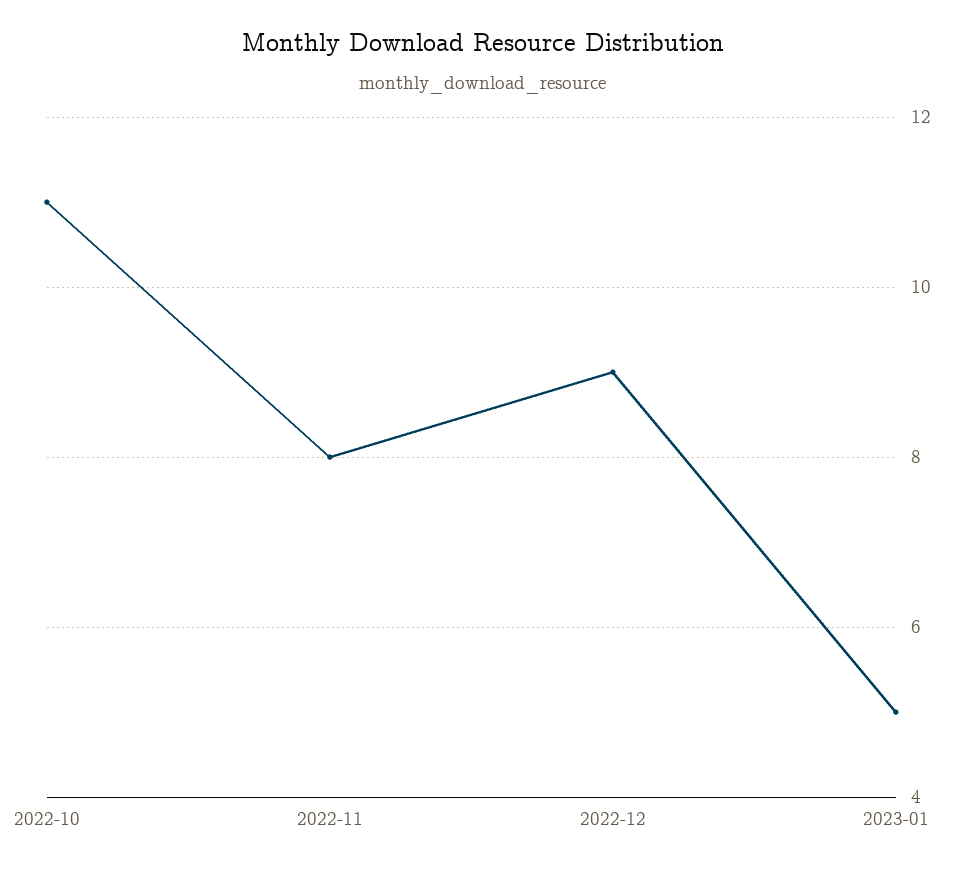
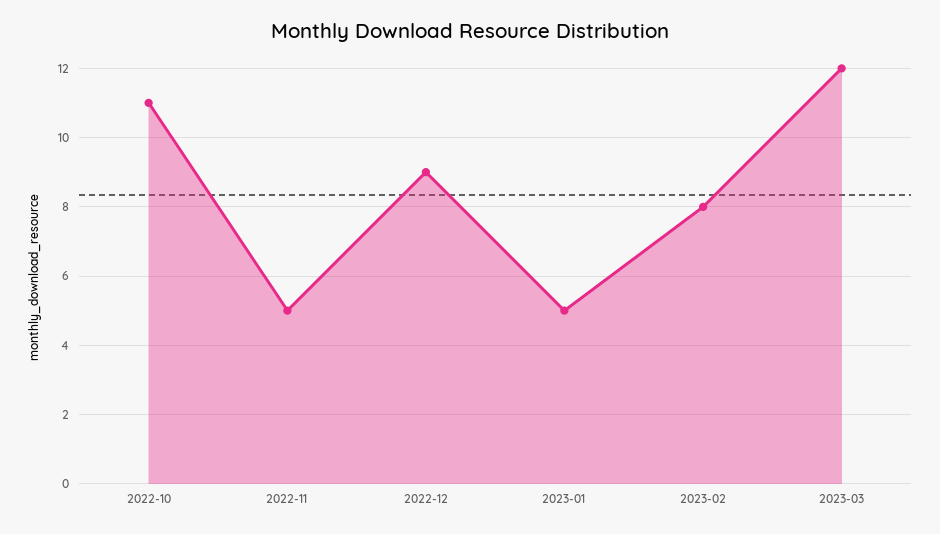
2022-11: 8 -> 5
2023-02: none -> 8
2023-03: none -> 12

